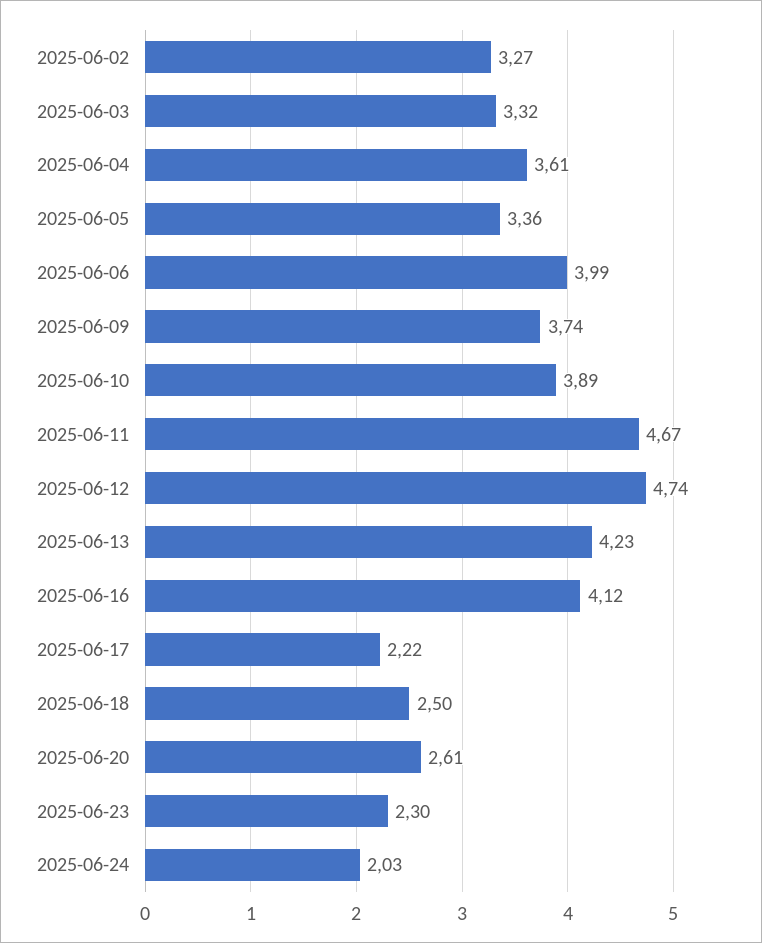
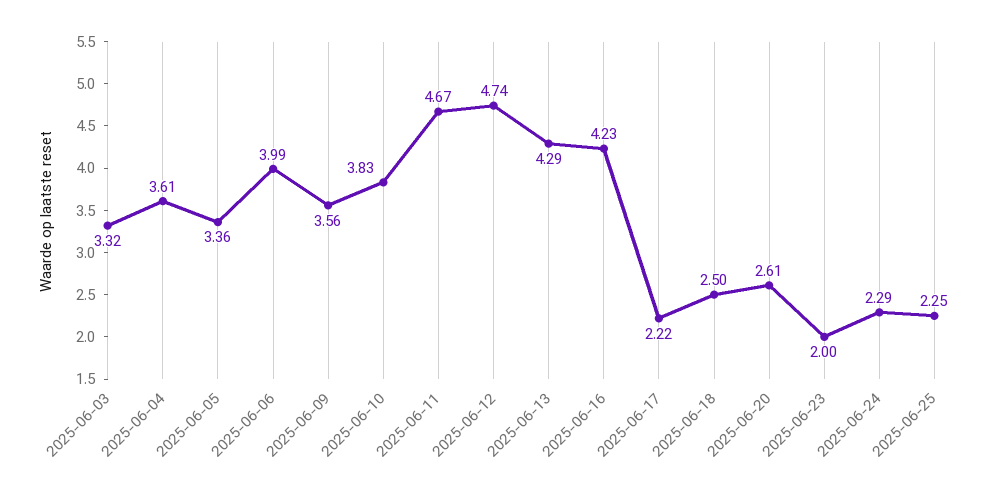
2025-06-02: 3.27 -> none
2025-06-09: 3.74 -> 3.56
2025-06-10: 3.89 -> 3.83
2025-06-13: 4.23 -> 4.29
2025-06-16: 4.12 -> 4.23
2025-06-23: 2.3 -> 2
2025-06-24: 2.03 -> 2.29
2025-06-25: none -> 2.25

